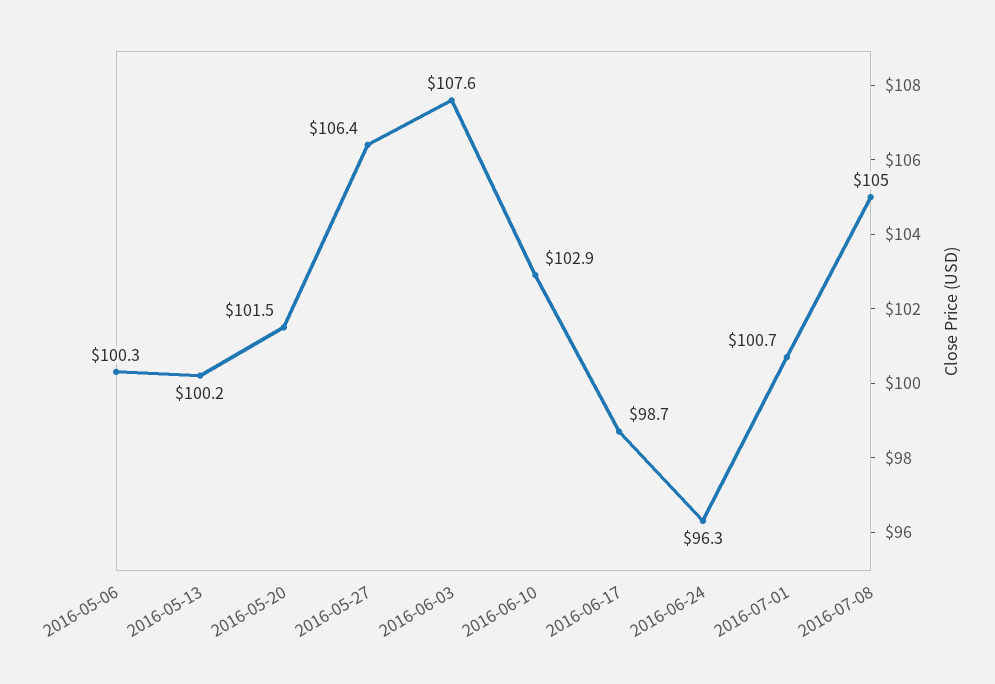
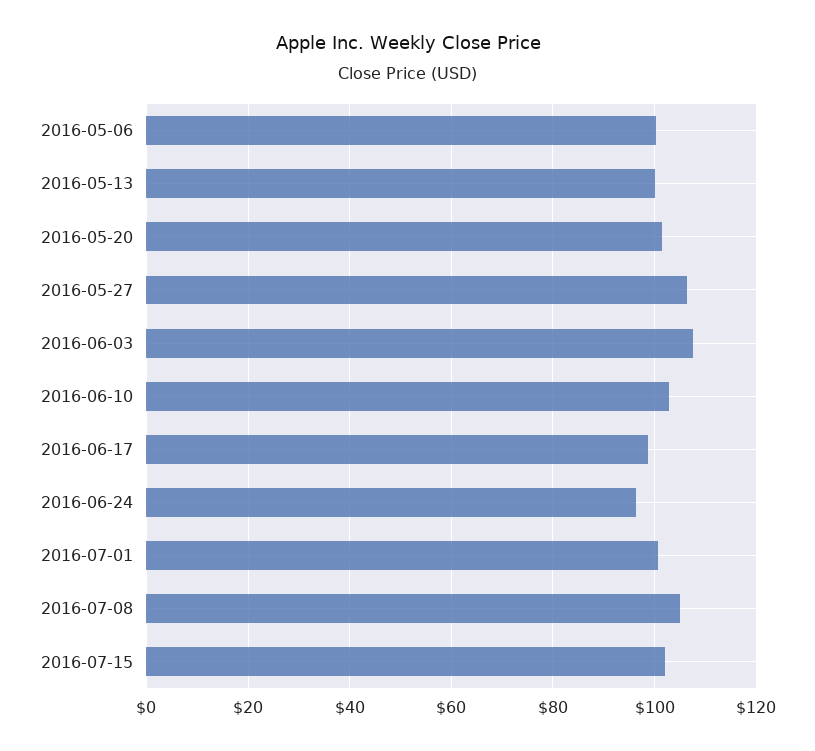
2016-07-15: none -> 102

